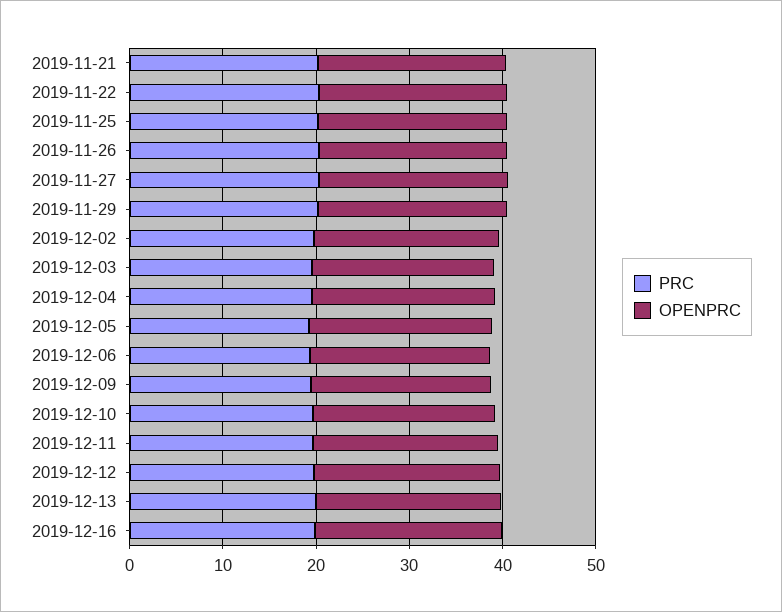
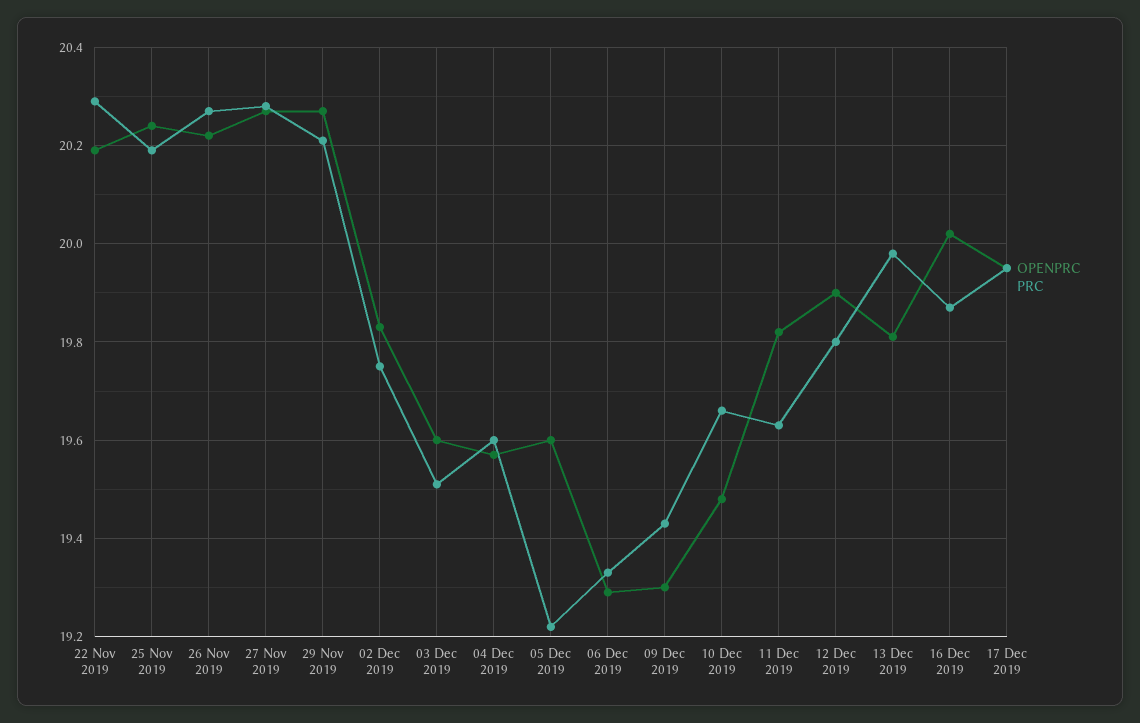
PRC, 2019-11-21: 20 -> none
OPENPRC, 2019-11-21: 20 -> none
OPENPRC, 17 Dec 2019: none -> 19.95
PRC, 17 Dec 2019: none -> 19.95

